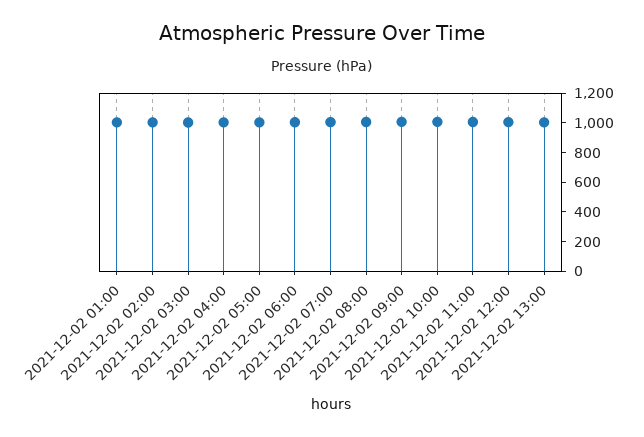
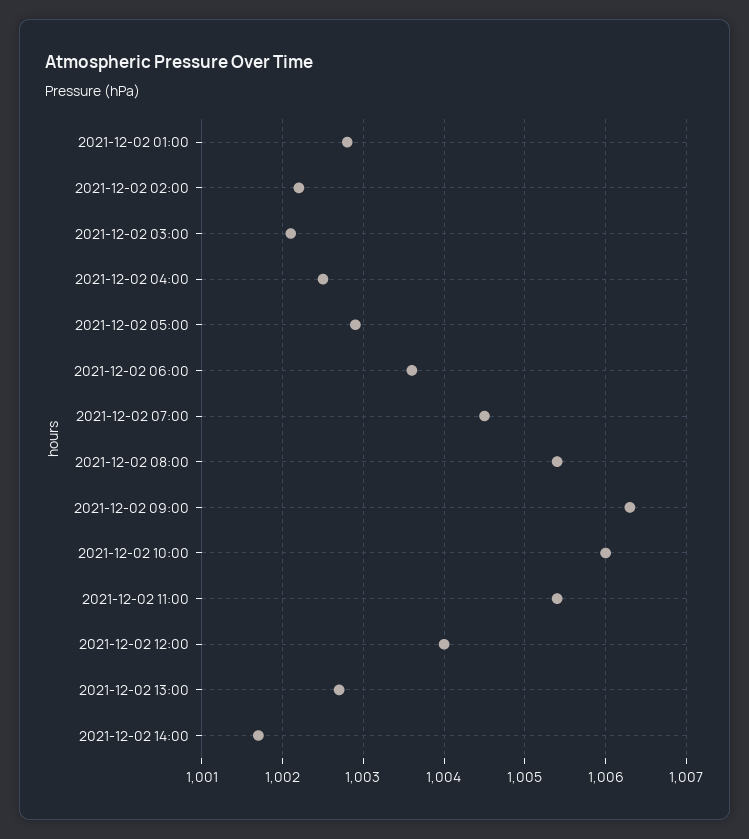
2021-12-02 14:00: none -> 1001.7

